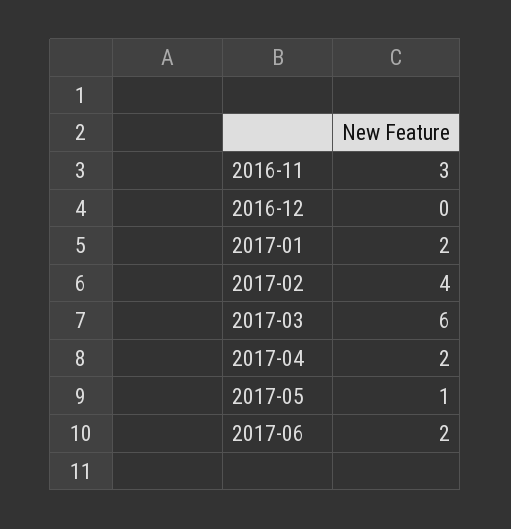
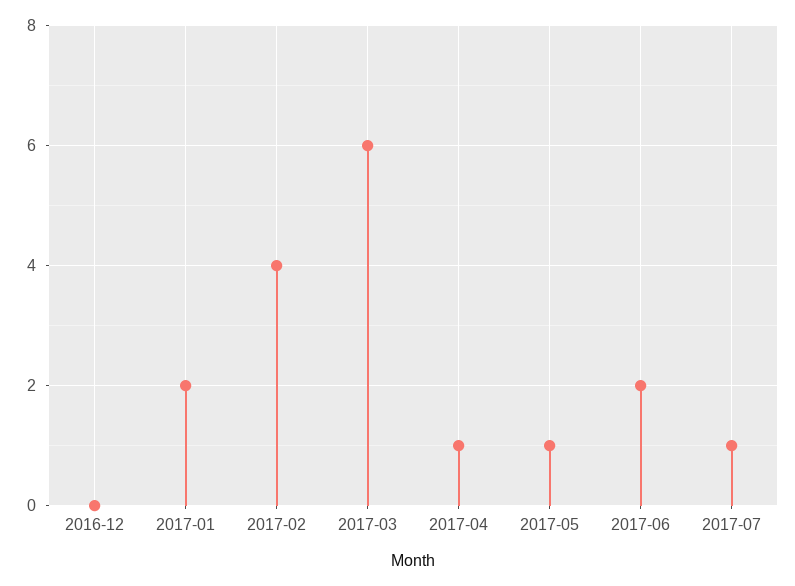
2016-11: 3 -> none
2017-04: 2 -> 1
2017-07: none -> 1

